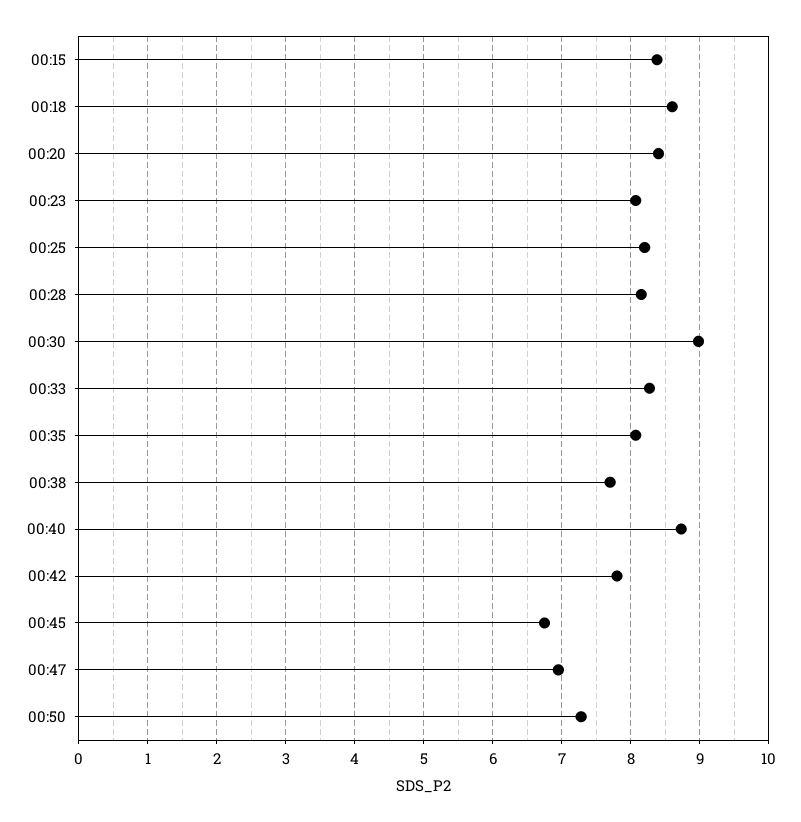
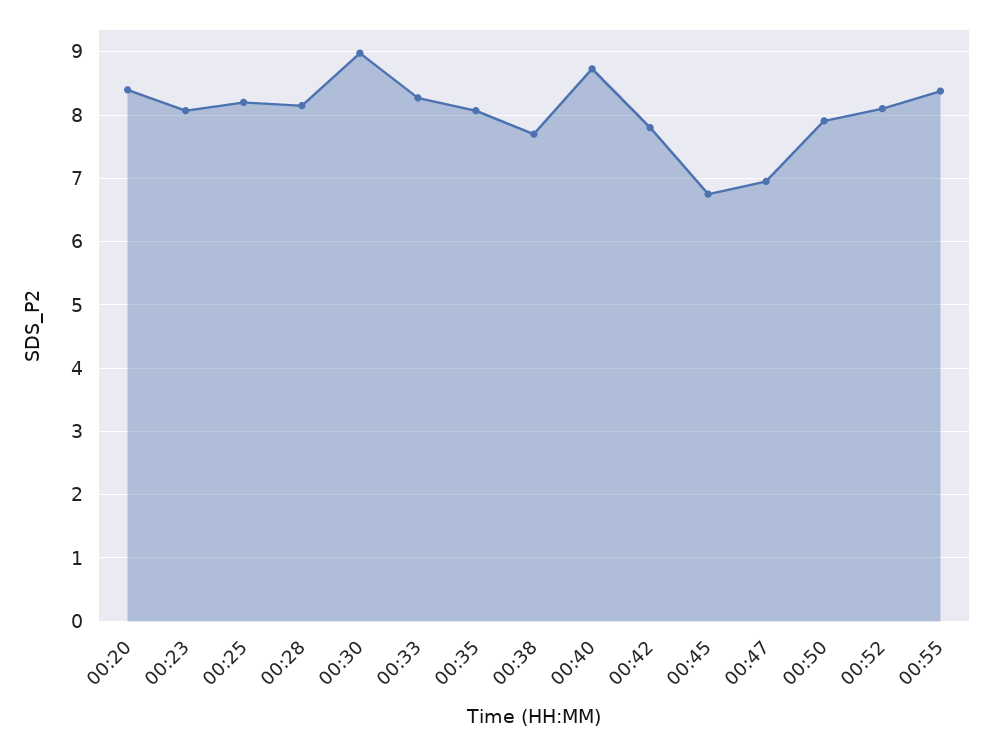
00:15: 8.4 -> none
00:18: 8.6 -> none
00:50: 7.3 -> 7.9
00:52: none -> 8.1
00:55: none -> 8.4

